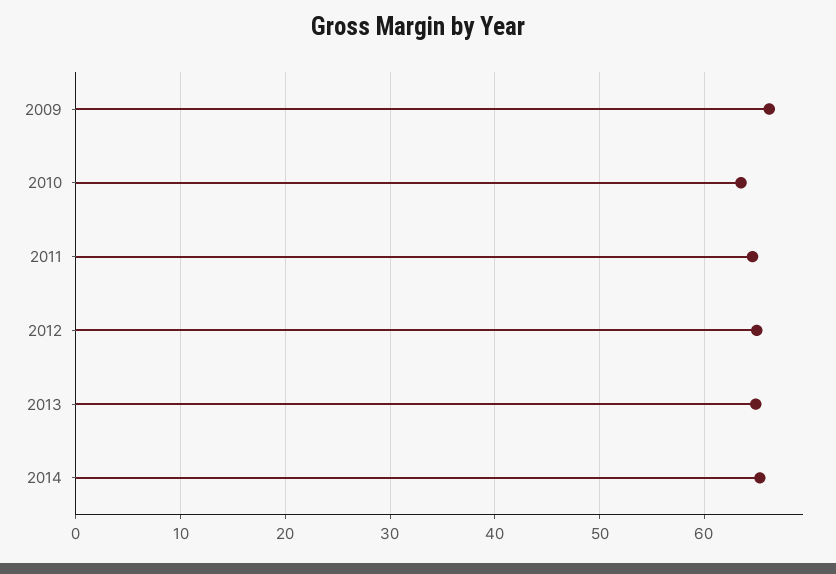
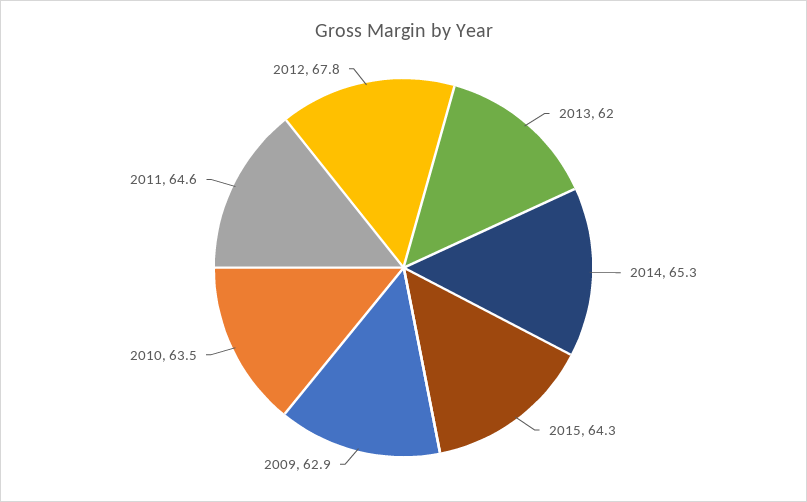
2009: 66 -> 62.9
2012: 65 -> 67.8
2013: 65 -> 62
2015: none -> 64.3

